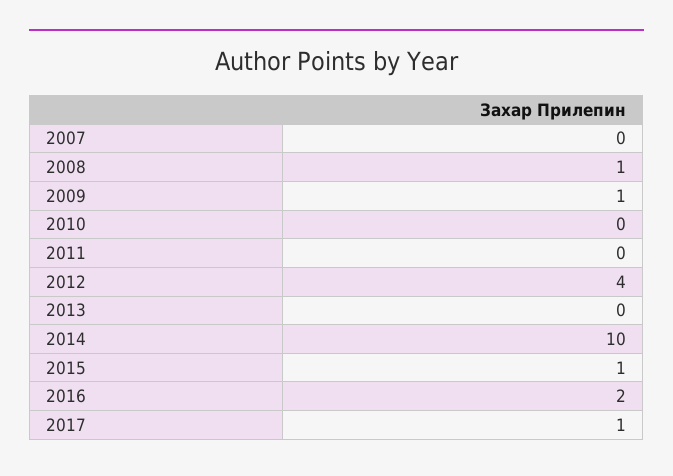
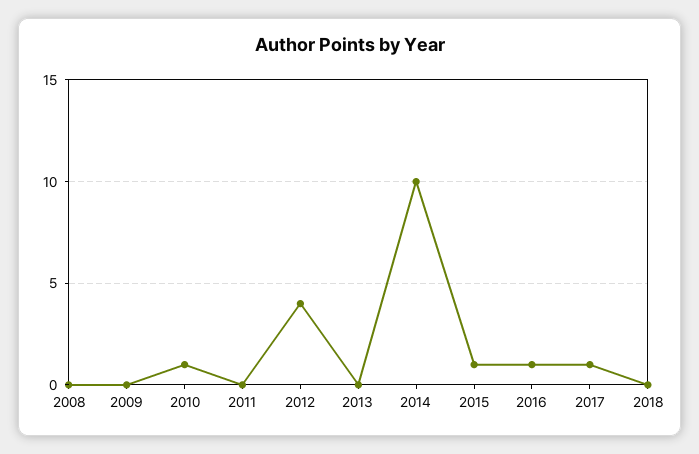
2007: 0 -> none
2008: 1 -> 0
2009: 1 -> 0
2010: 0 -> 1
2016: 2 -> 1
2018: none -> 0

